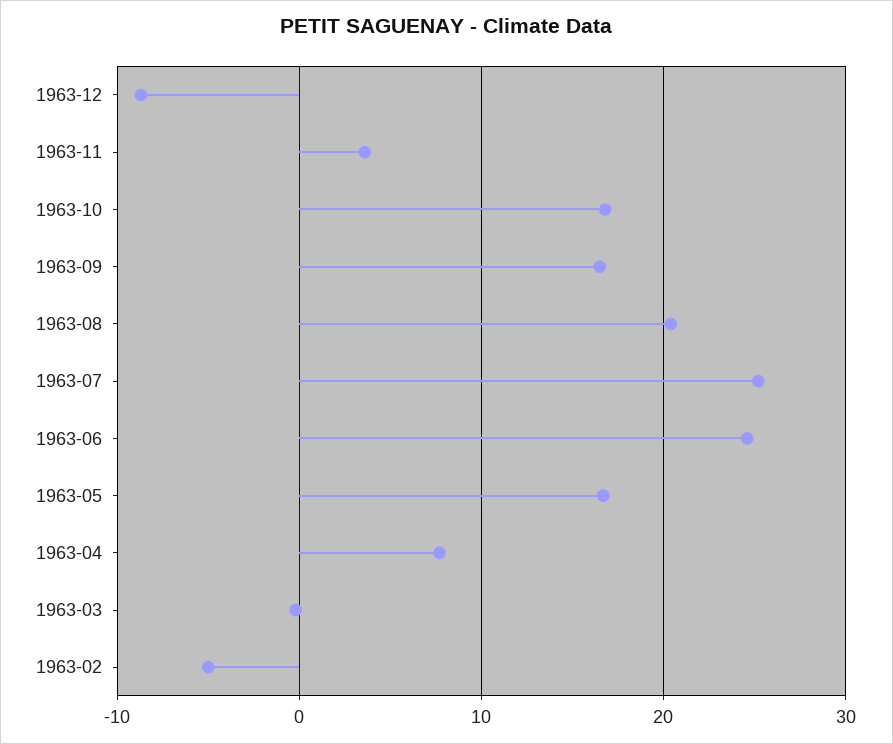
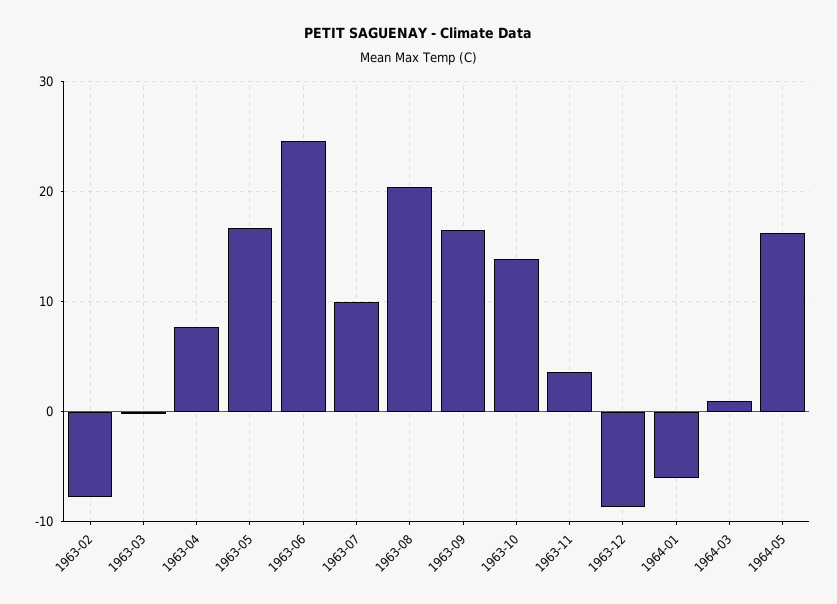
1963-10: 17 -> 14
1963-07: 25 -> 10
1963-02: -5 -> -8
1964-01: none -> -6
1964-03: none -> 1
1964-05: none -> 16

